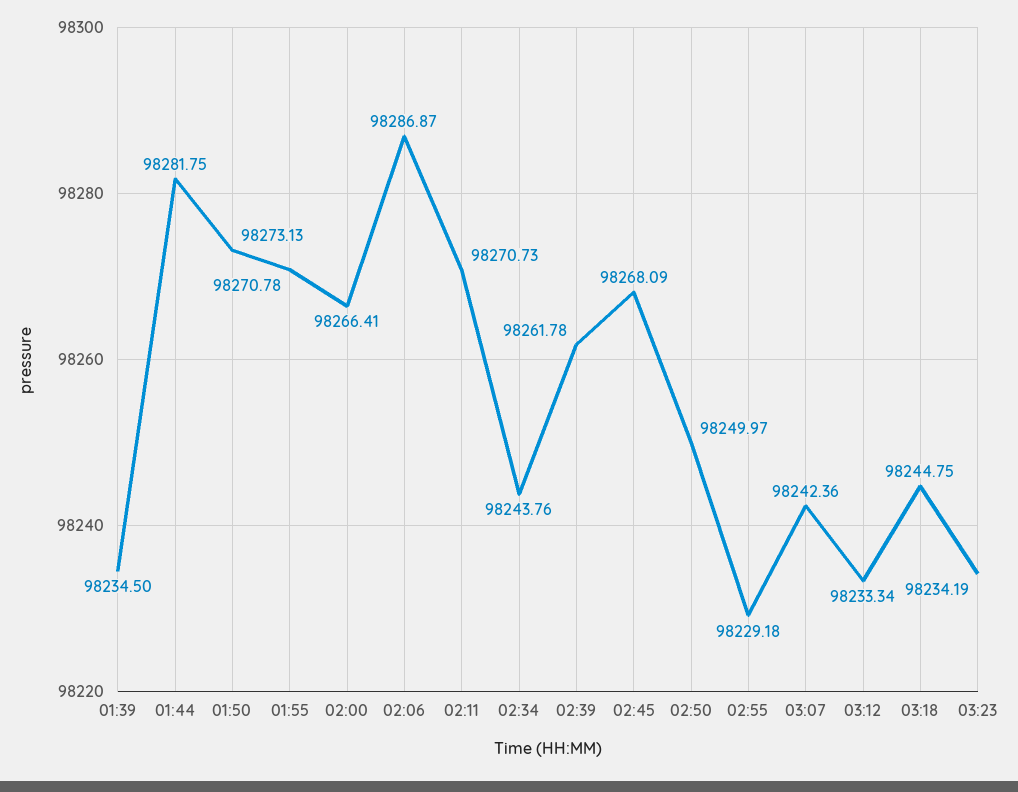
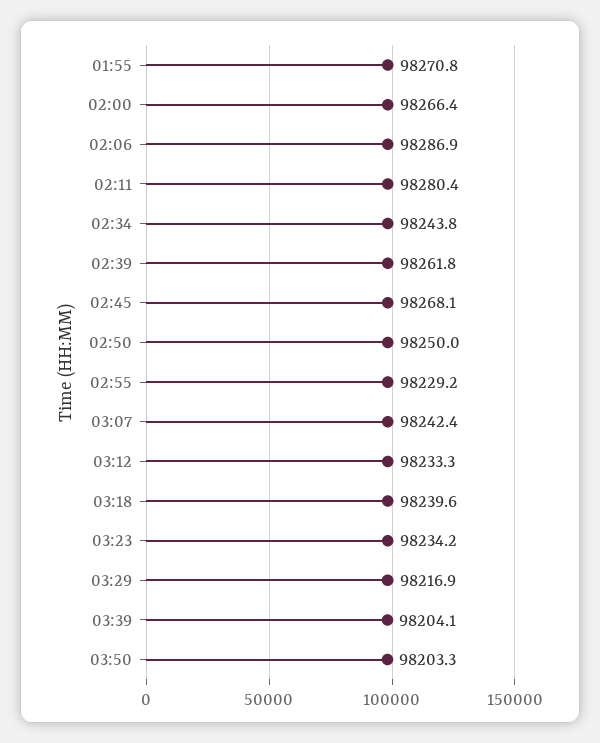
01:39: 98234.5 -> none
01:44: 98281.75 -> none
01:50: 98273.13 -> none
02:11: 98270.73 -> 98280.4
03:18: 98244.75 -> 98239.6
03:29: none -> 98216.9
03:39: none -> 98204.1
03:50: none -> 98203.3

